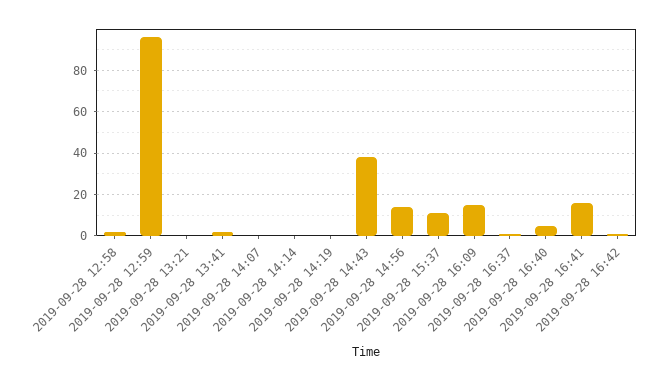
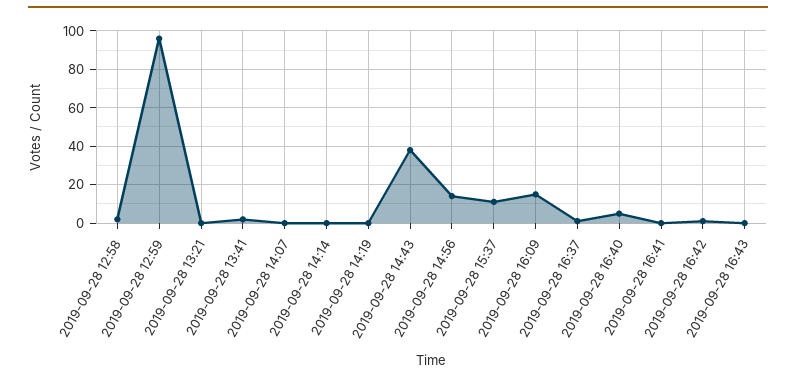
2019-09-28 16:41: 15 -> 0
2019-09-28 16:43: none -> 0

